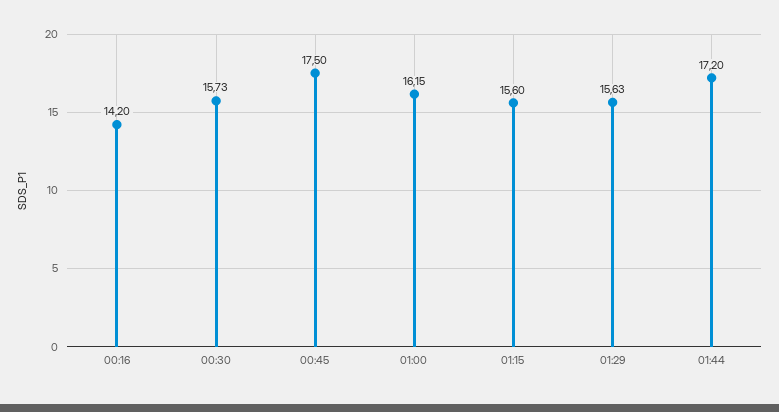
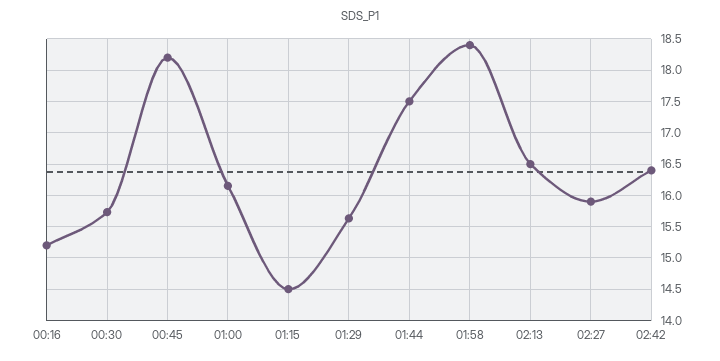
00:16: 14.2 -> 15.2
00:45: 17.5 -> 18.2
01:15: 15.6 -> 14.5
01:44: 17.2 -> 17.5
01:58: none -> 18.4
02:13: none -> 16.5
02:27: none -> 15.9
02:42: none -> 16.4

